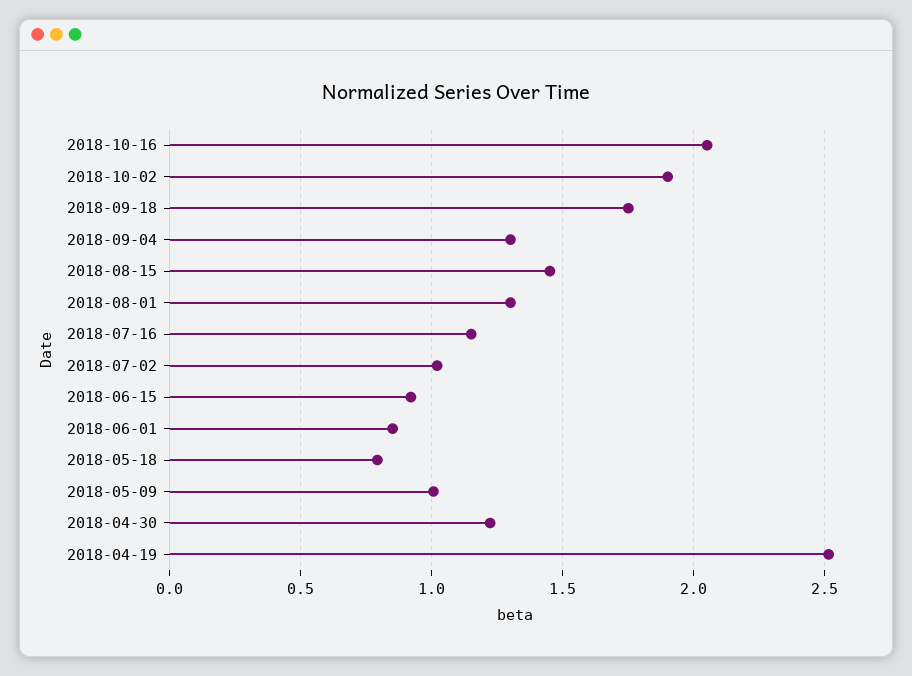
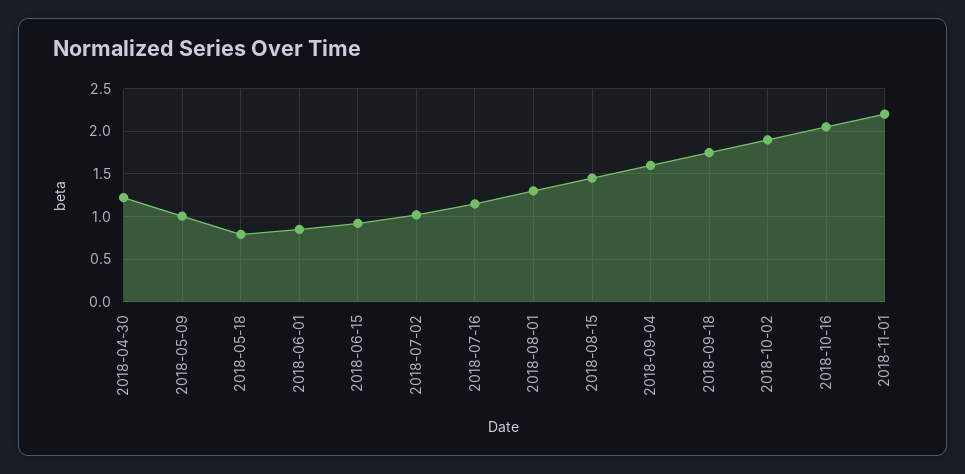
2018-09-04: 1.3 -> 1.6
2018-04-19: 2.5 -> none
2018-11-01: none -> 2.2

